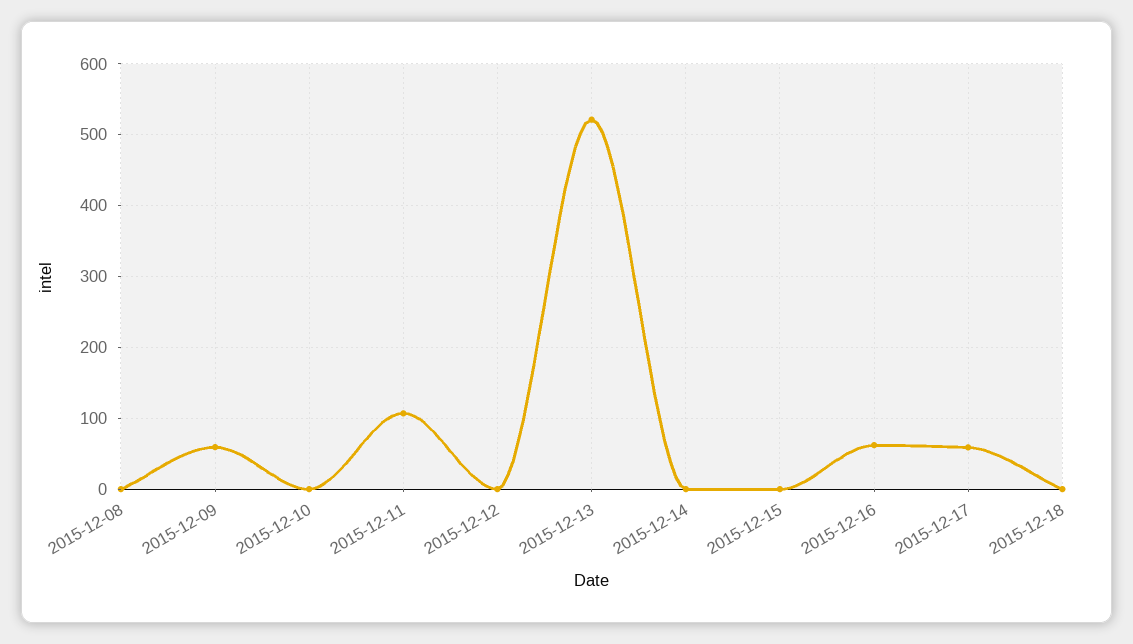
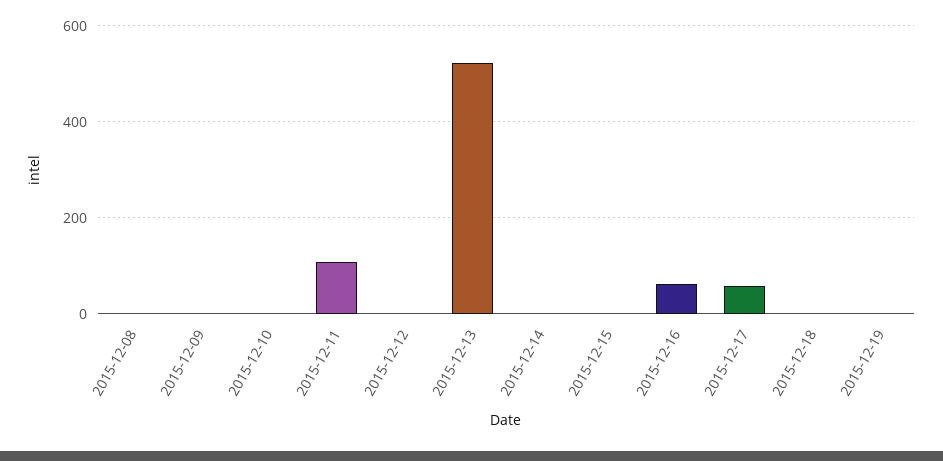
2015-12-09: 60 -> 0
2015-12-19: none -> 0

